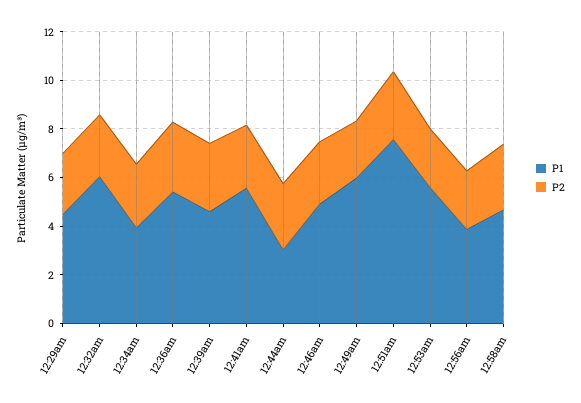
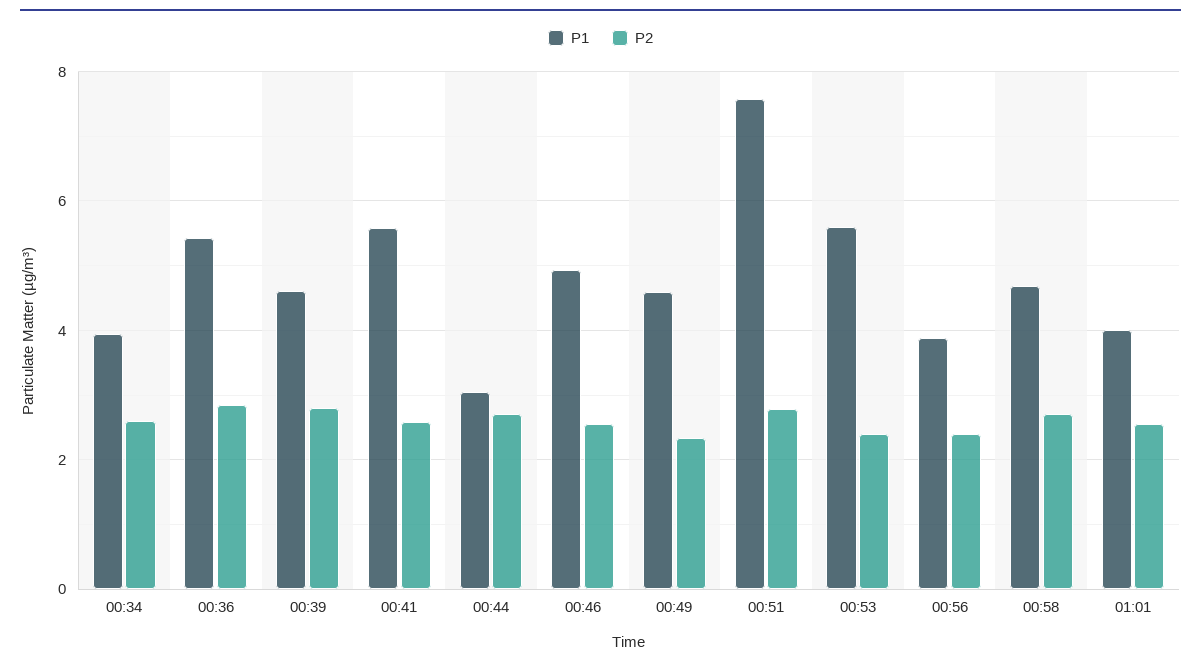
P1, 12:29am: 4.5 -> none
P2, 12:29am: 2.5 -> none
P1, 12:32am: 6 -> none
P2, 12:32am: 2.5 -> none
P1, 12:49am: 6 -> 4.6
P1, 01:01: none -> 4
P2, 01:01: none -> 2.6

